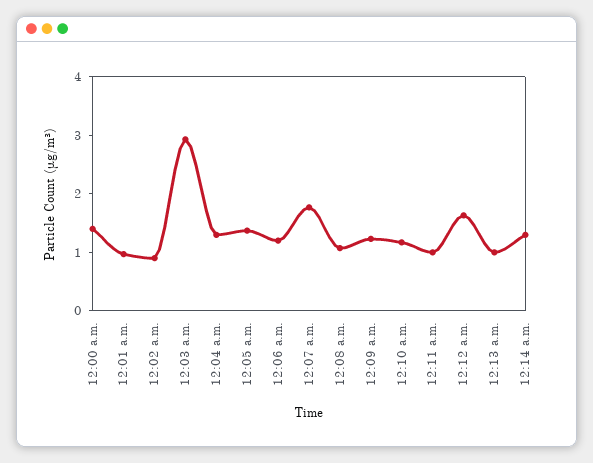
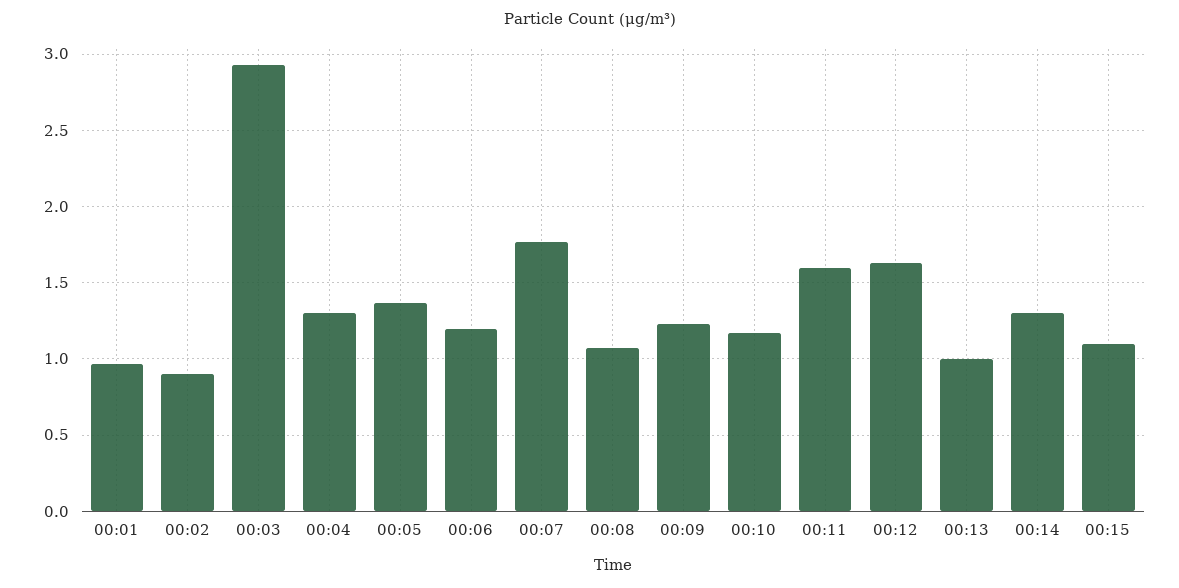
12:00 a.m.: 1.4 -> none
12:11 a.m.: 1 -> 1.6
00:15: none -> 1.1

